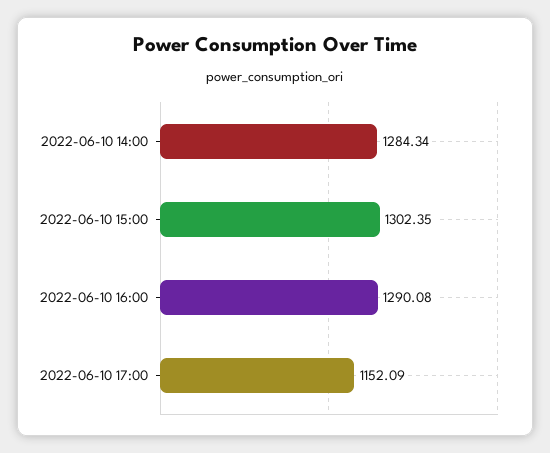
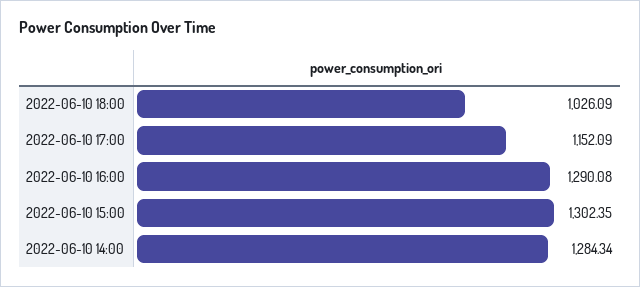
2022-06-10 18:00: none -> 1026.09

